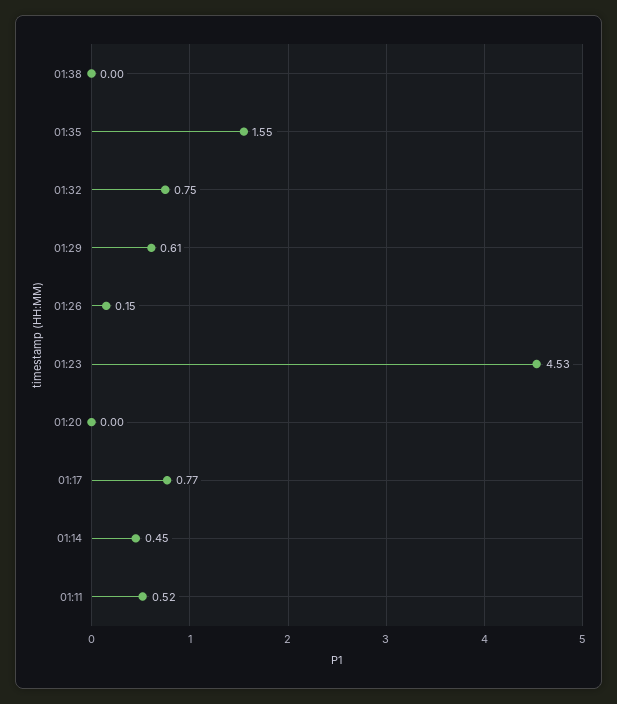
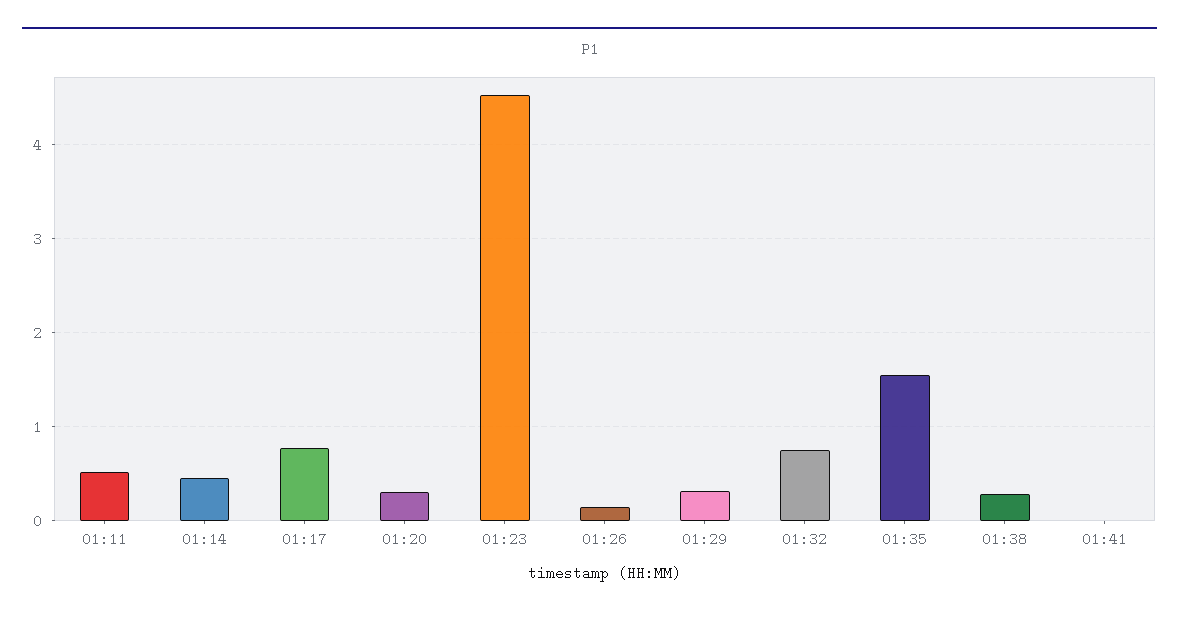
01:38: 0 -> 0.3
01:29: 0.61 -> 0.3
01:20: 0 -> 0.3
01:41: none -> 0

